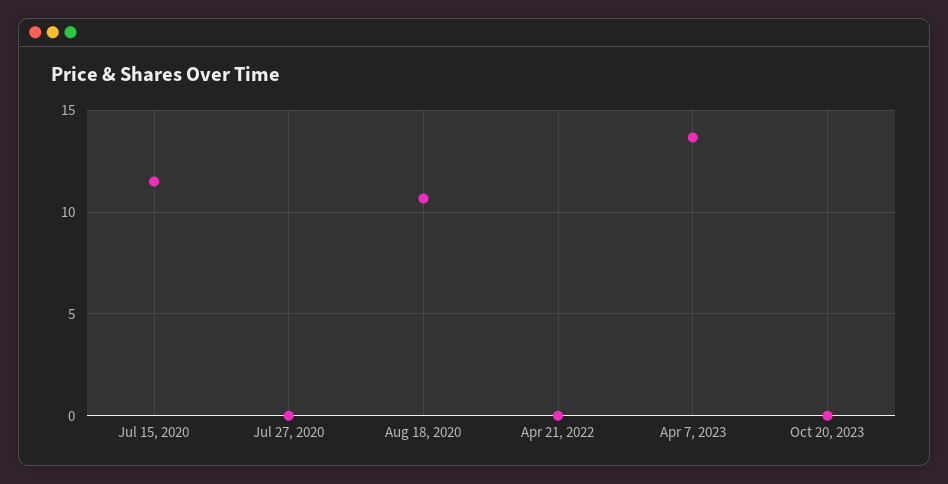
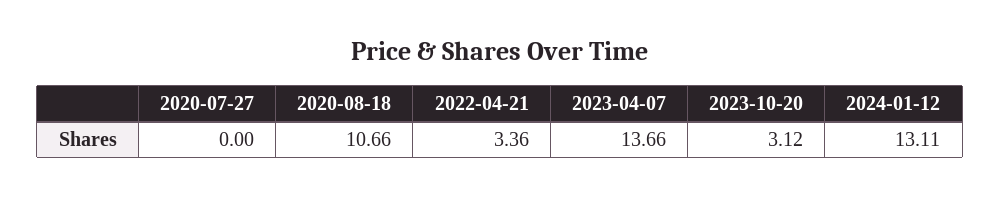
Jul 15, 2020: 11.5 -> none
Apr 21, 2022: 0 -> 3.36
Oct 20, 2023: 0 -> 3.12
2024-01-12: none -> 13.11

